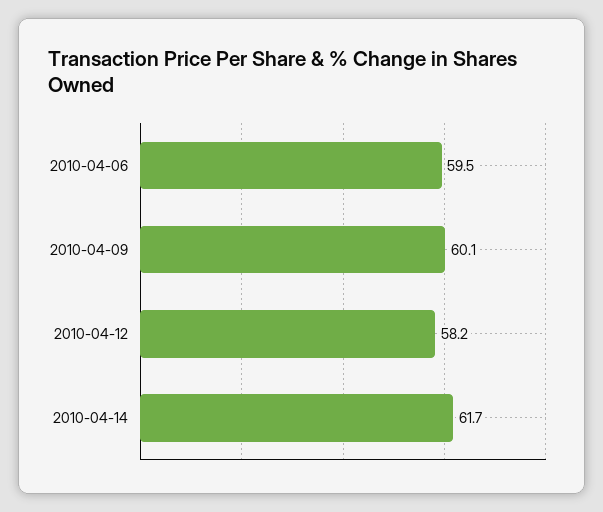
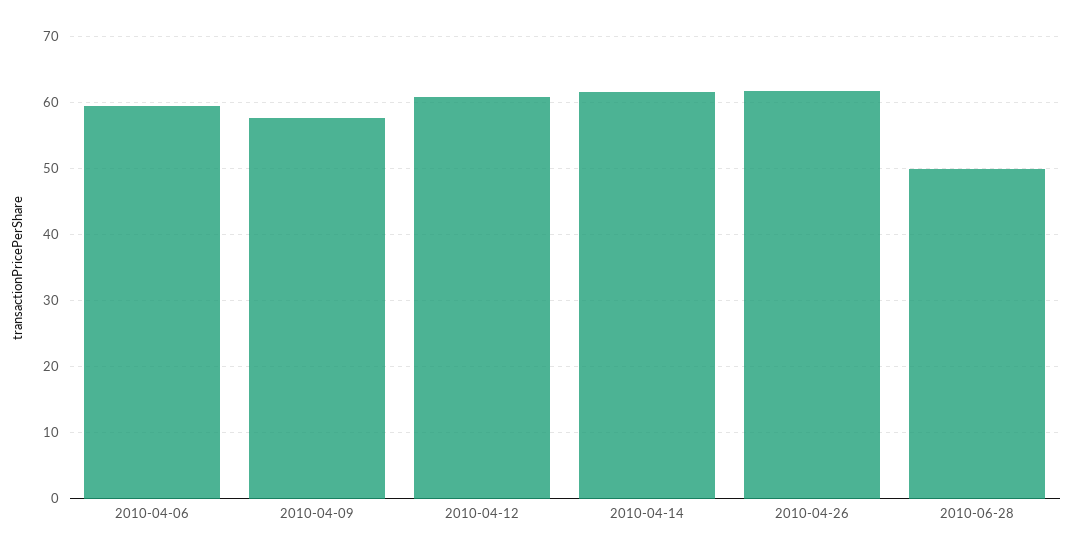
2010-04-09: 60.1 -> 58
2010-04-12: 58.2 -> 61
2010-04-26: none -> 62
2010-06-28: none -> 50

